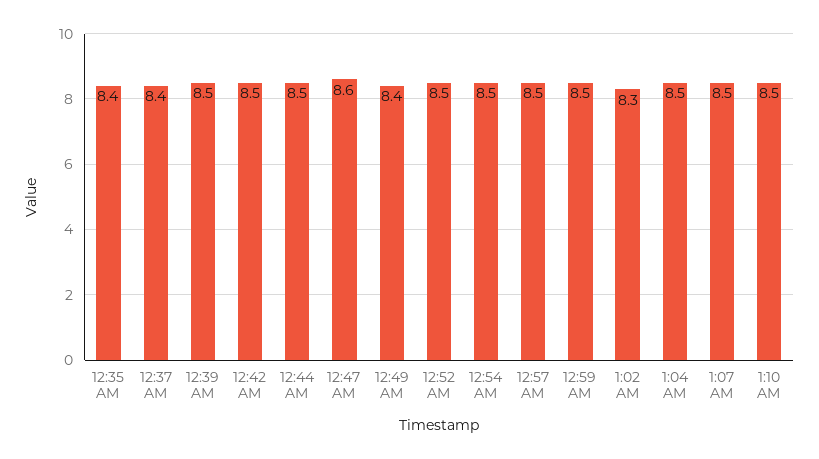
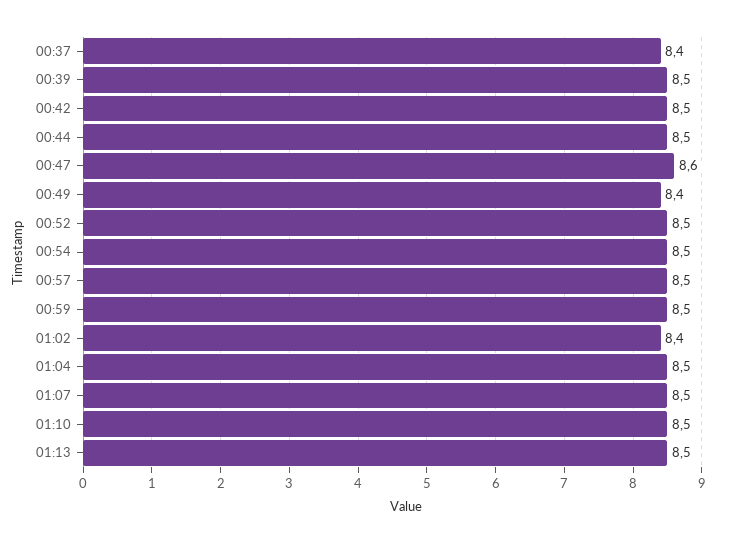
12:35 AM: 8.4 -> none
1:02 AM: 8.3 -> 8.4
01:13: none -> 8.5

